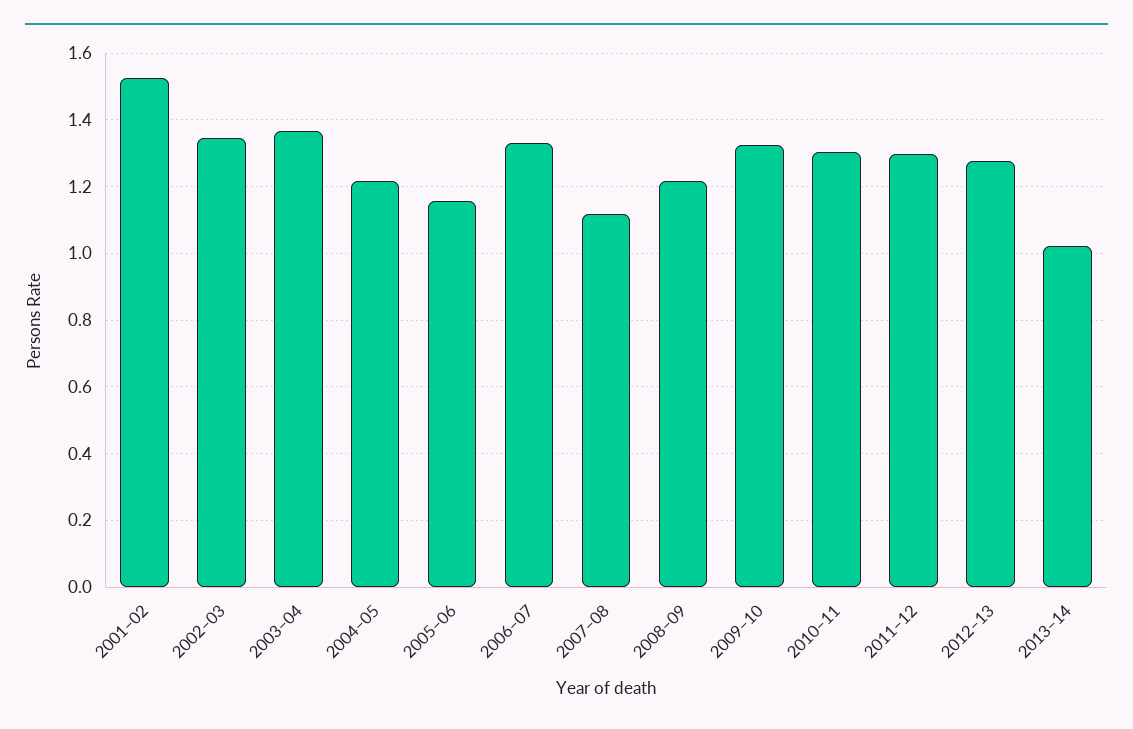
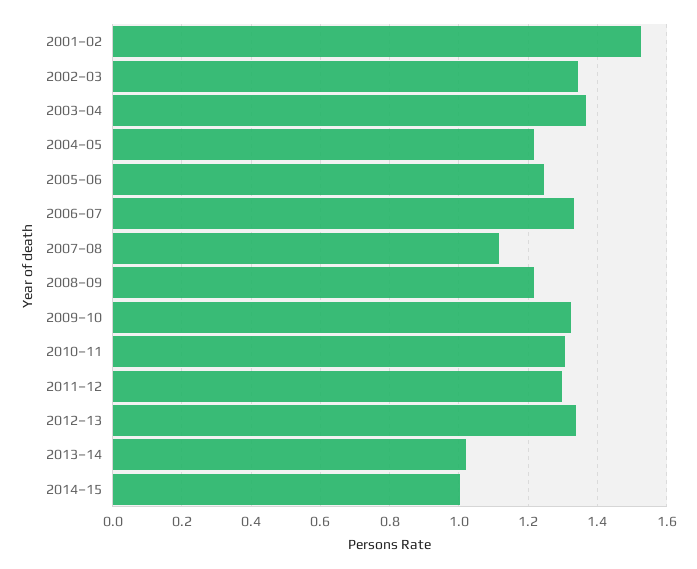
2005–06: 1.16 -> 1.24
2012–13: 1.28 -> 1.34
2014–15: none -> 1

